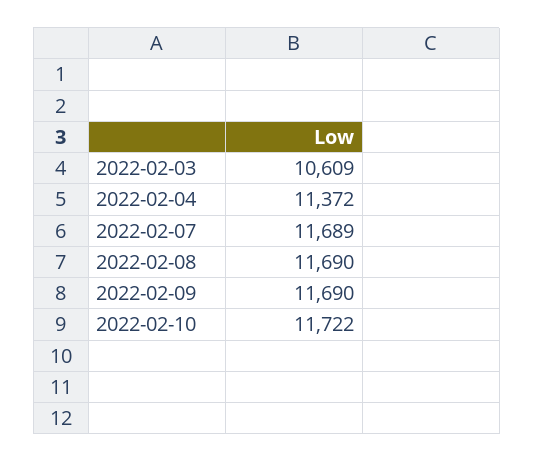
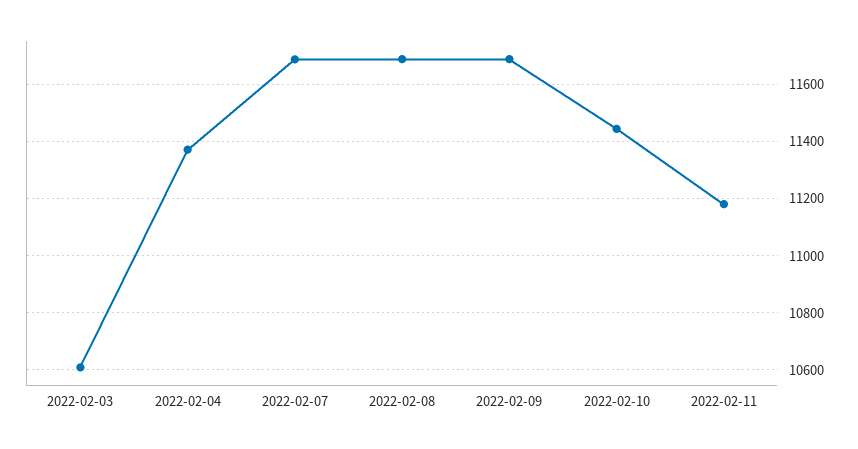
2022-02-10: 11722 -> 11450
2022-02-11: none -> 11175

